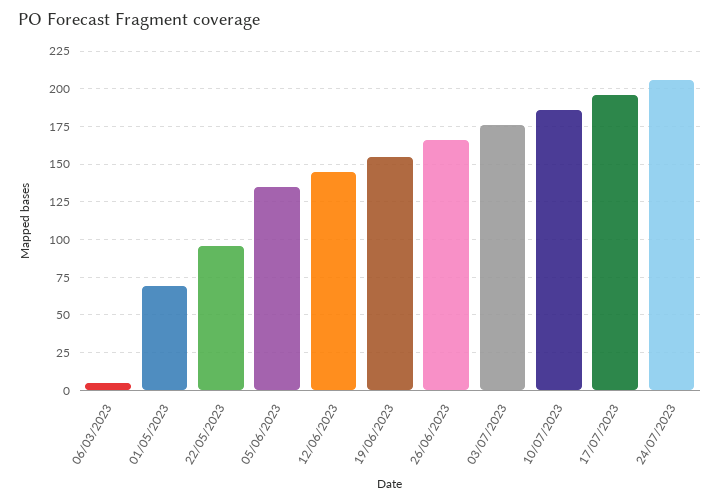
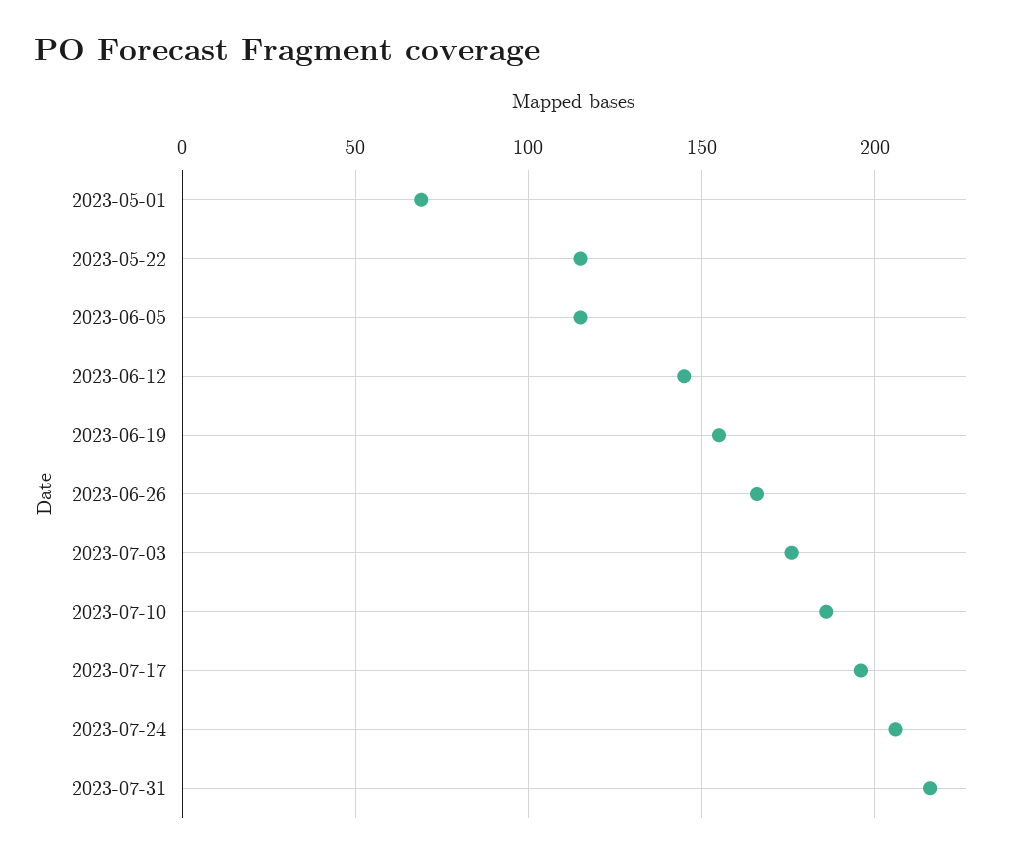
06/03/2023: 5 -> none
22/05/2023: 95 -> 115
05/06/2023: 135 -> 115
2023-07-31: none -> 215

